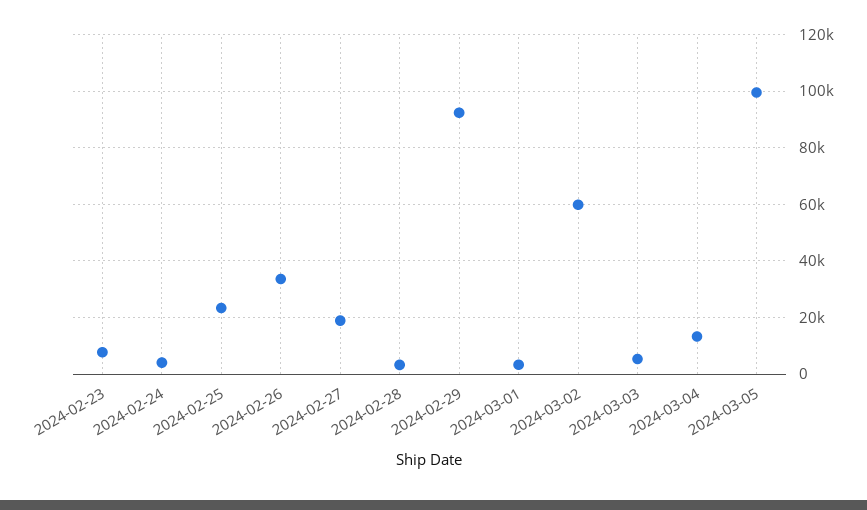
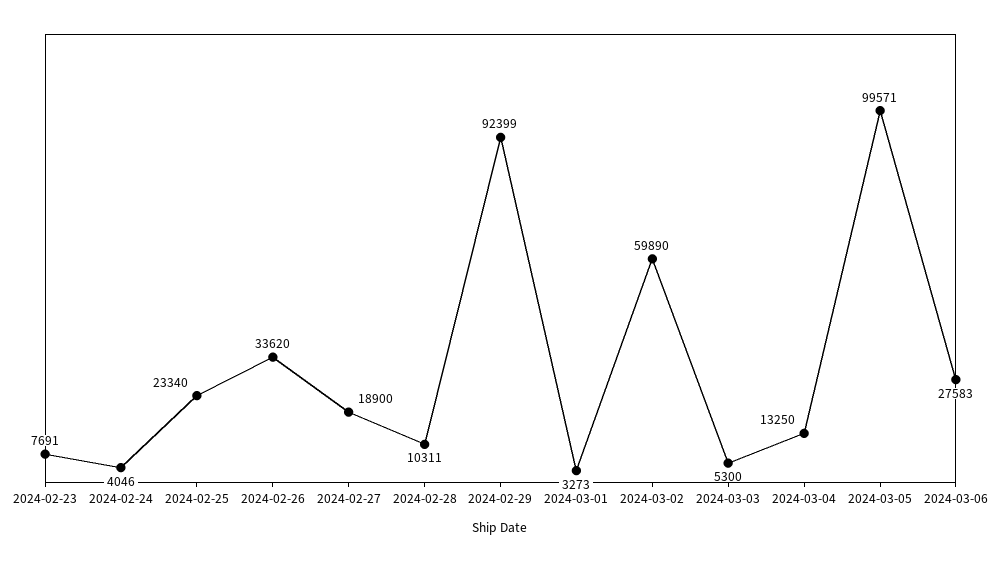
2024-02-28: 2500 -> 10311
2024-03-06: none -> 27583

